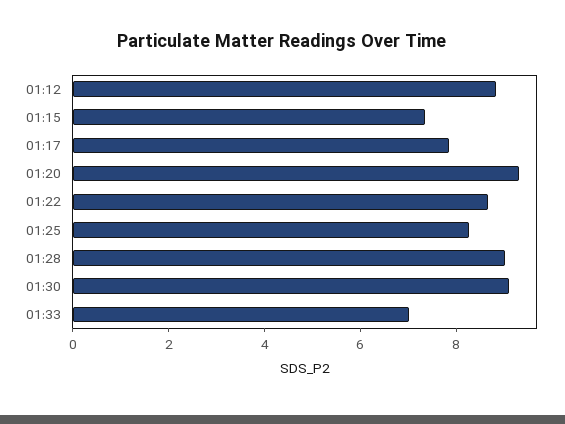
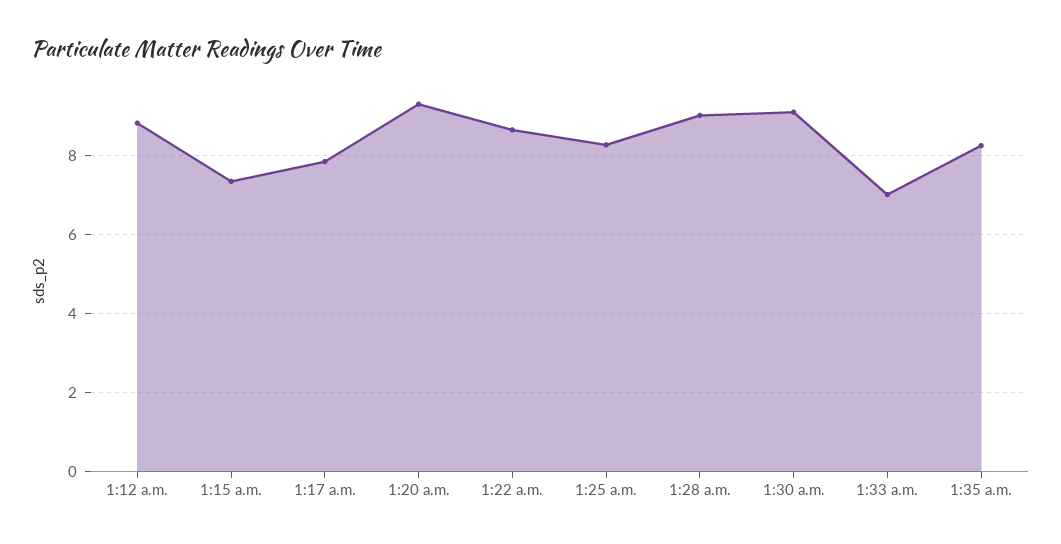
1:35 a.m.: none -> 8.2

